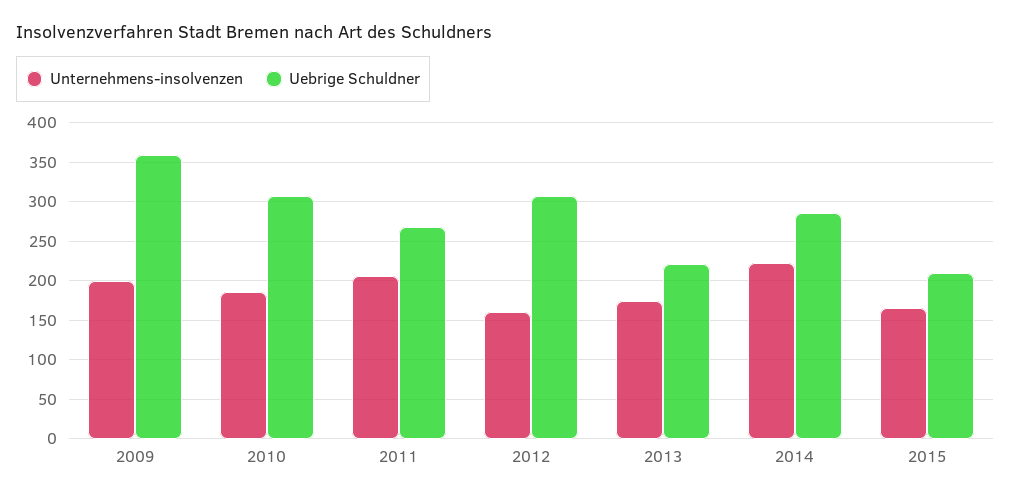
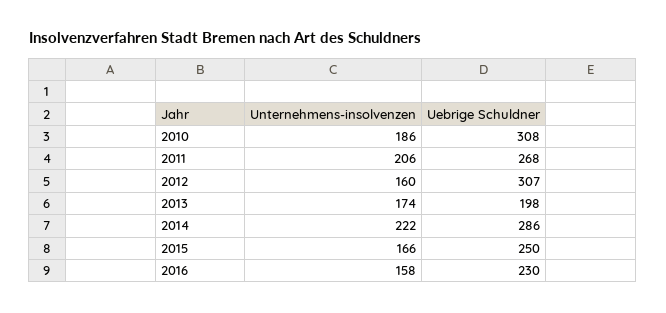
Unternehmens-insolvenzen, 2009: 200 -> none
Uebrige Schuldner, 2009: 360 -> none
Uebrige Schuldner, 2013: 220 -> 198
Uebrige Schuldner, 2015: 210 -> 250
Unternehmens-insolvenzen, 2016: none -> 158
Uebrige Schuldner, 2016: none -> 230

